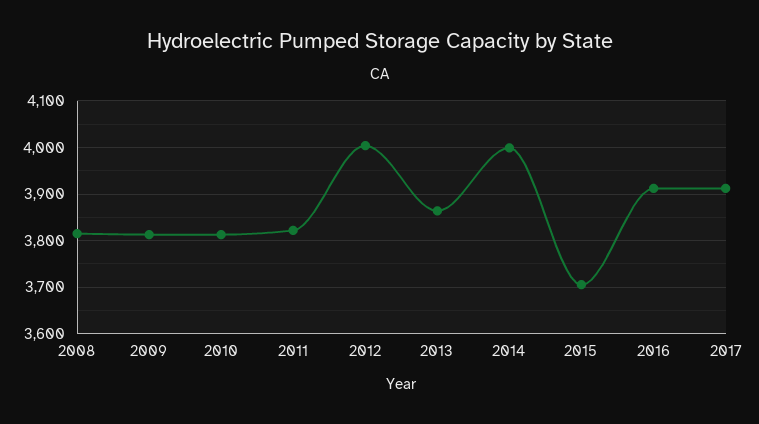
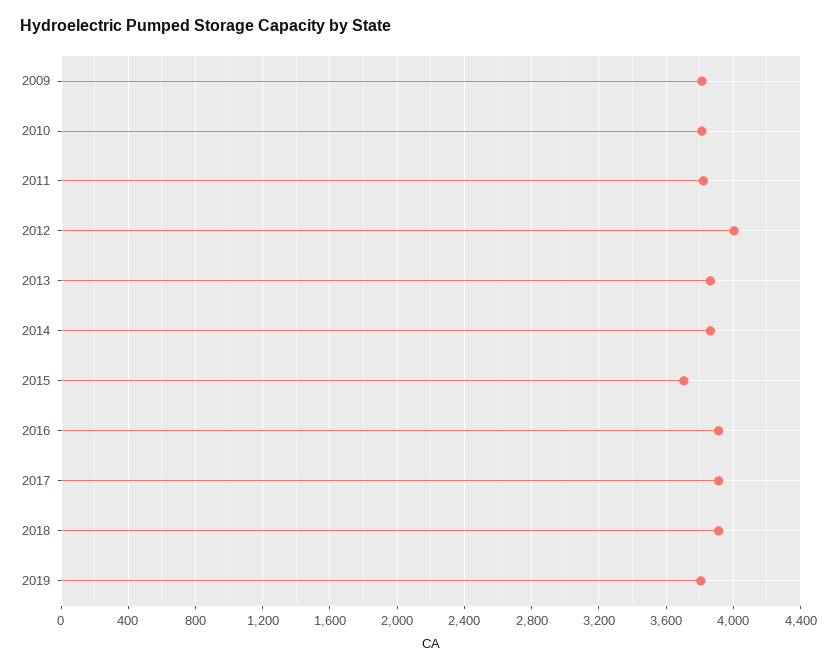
2008: 3820 -> none
2014: 4000 -> 3850
2018: none -> 3900
2019: none -> 3800

